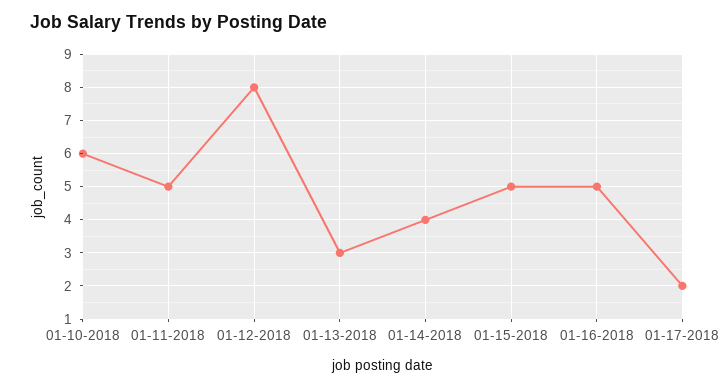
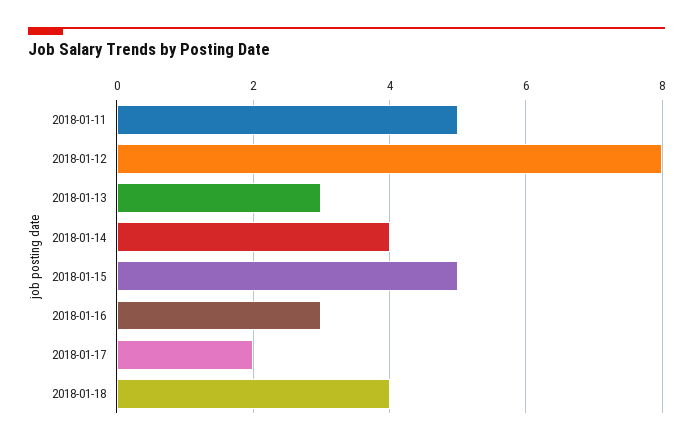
01-10-2018: 6 -> none
01-16-2018: 5 -> 3
2018-01-18: none -> 4

